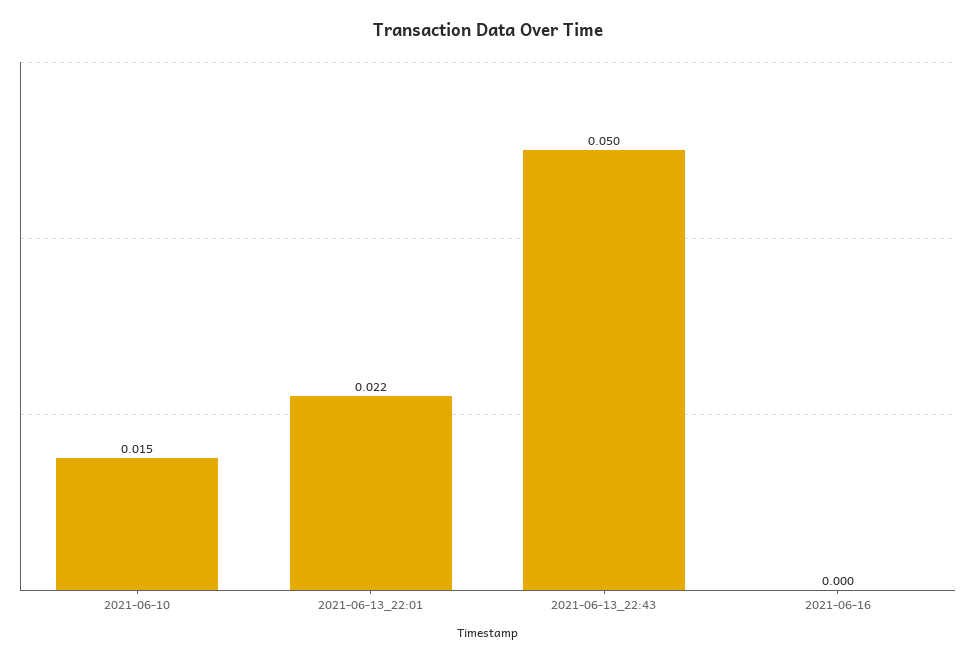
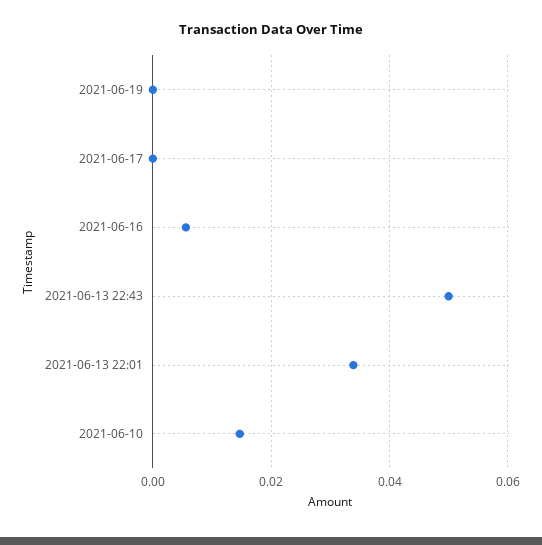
2021-06-13_22:01: 0.022 -> 0.034
2021-06-16: 0 -> 0.006
2021-06-19: none -> 0
2021-06-17: none -> 0

